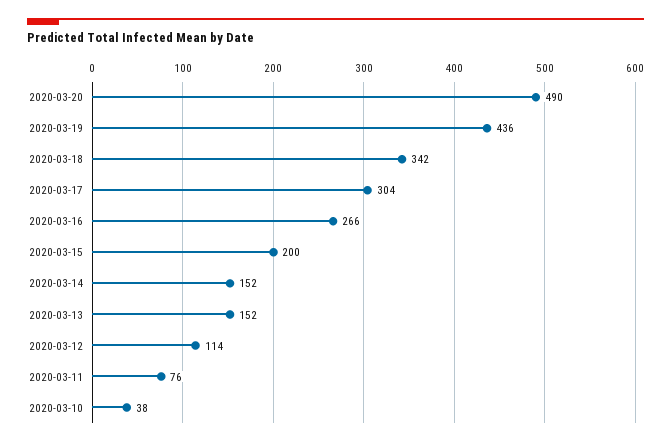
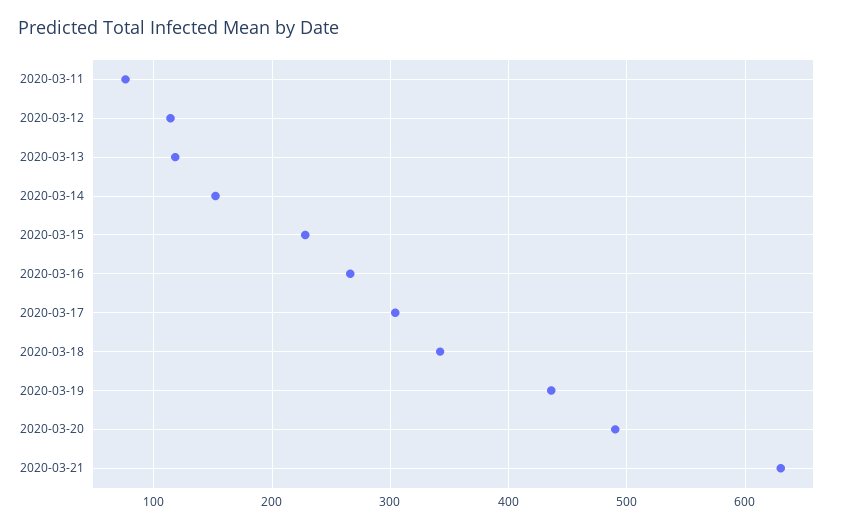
2020-03-15: 200 -> 230
2020-03-13: 152 -> 120
2020-03-10: 38 -> none
2020-03-21: none -> 630

